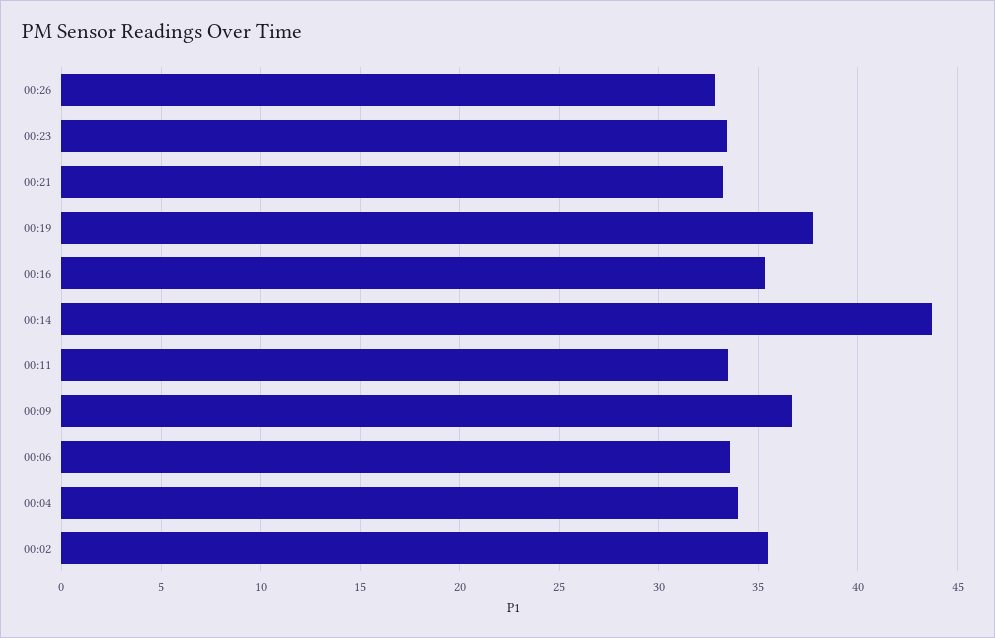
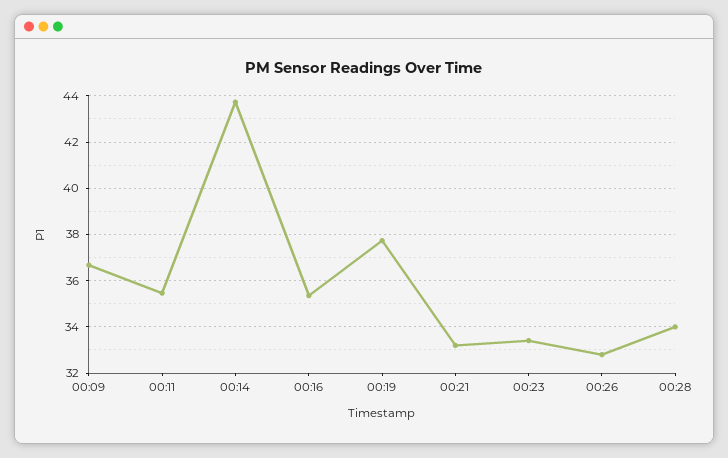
00:11: 33.5 -> 35.5
00:06: 33.5 -> none
00:04: 34 -> none
00:02: 35.5 -> none
00:28: none -> 34

